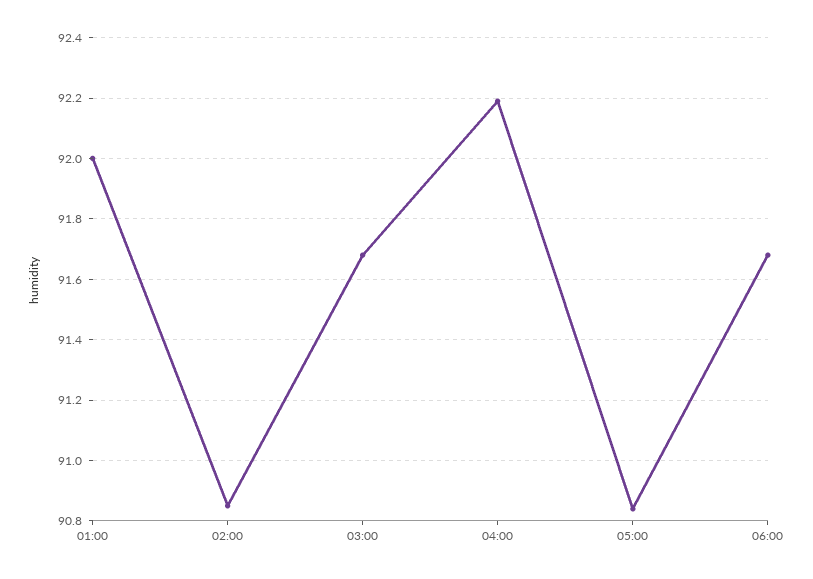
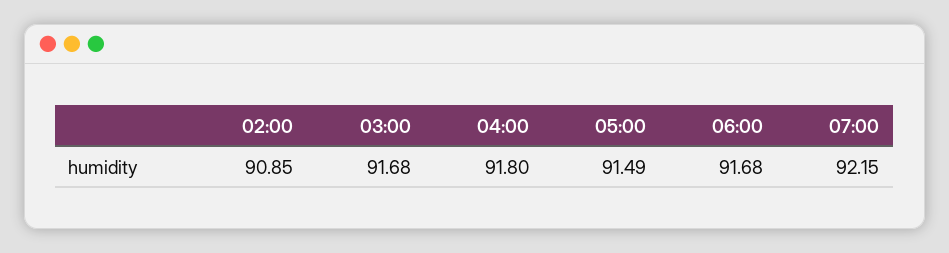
01:00: 92 -> none
04:00: 92.2 -> 91.8
05:00: 90.85 -> 91.49
07:00: none -> 92.15

